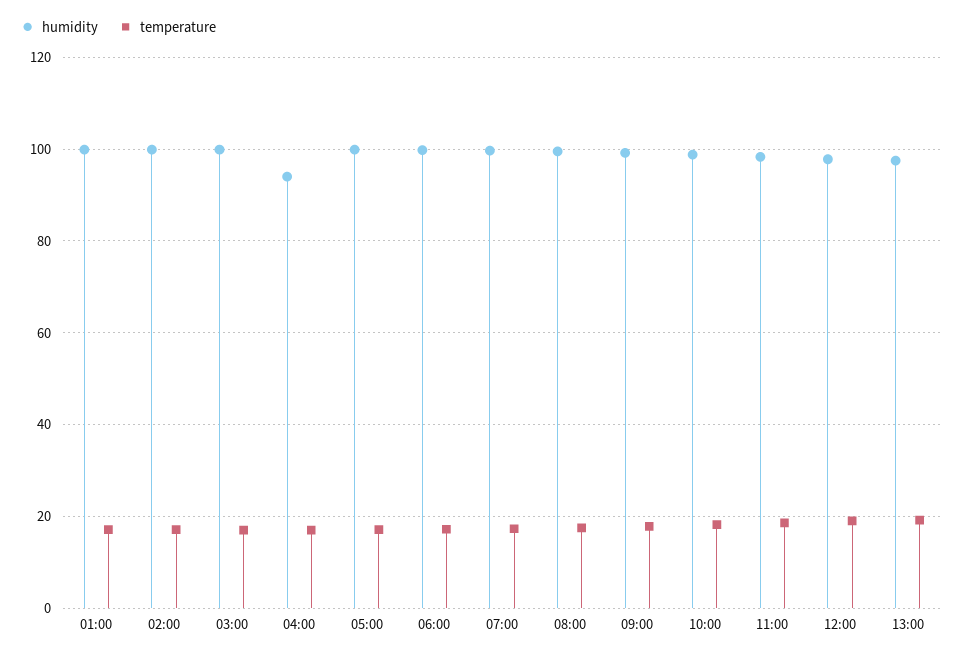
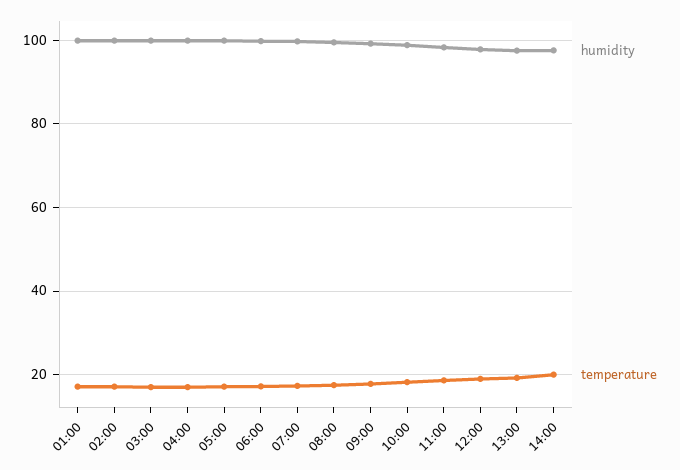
humidity, 04:00: 94 -> 100
humidity, 14:00: none -> 98
temperature, 14:00: none -> 20

